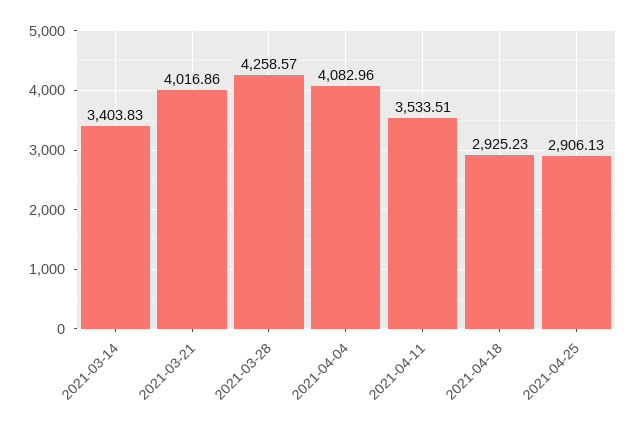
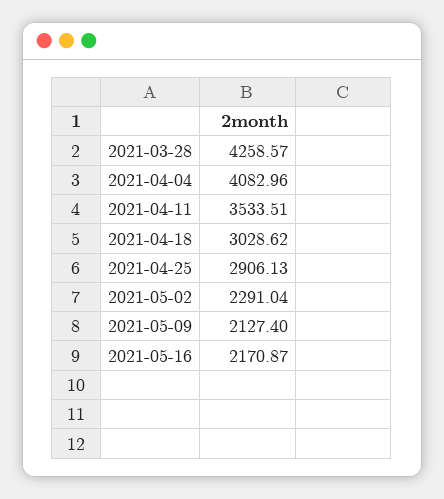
2021-03-14: 3403.83 -> none
2021-03-21: 4016.86 -> none
2021-04-18: 2925.23 -> 3028.62
2021-05-02: none -> 2291.04
2021-05-09: none -> 2127.4
2021-05-16: none -> 2170.87

